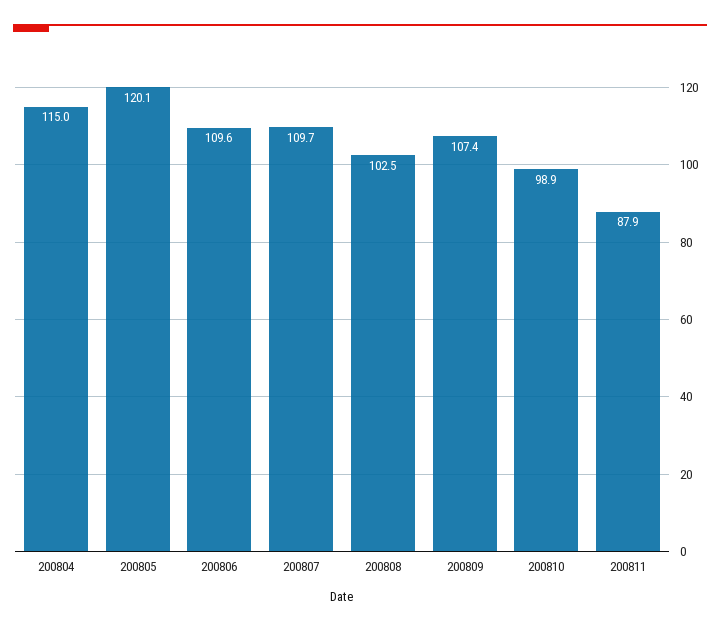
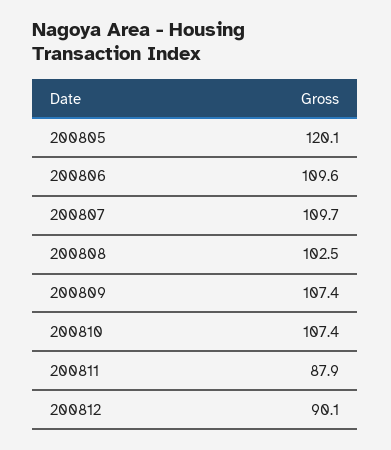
200804: 115 -> none
200810: 98.9 -> 107.4
200812: none -> 90.1

